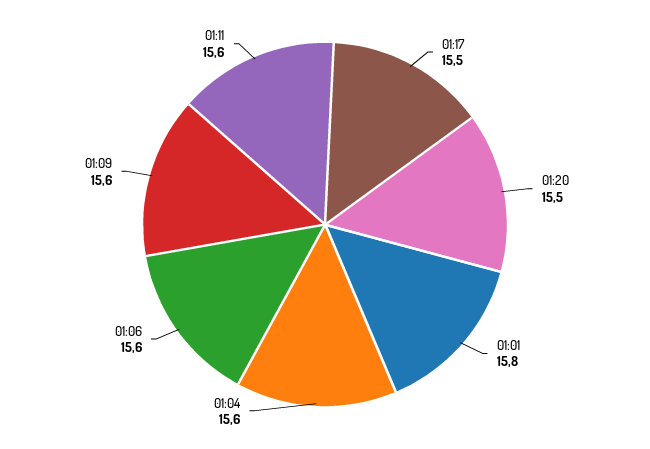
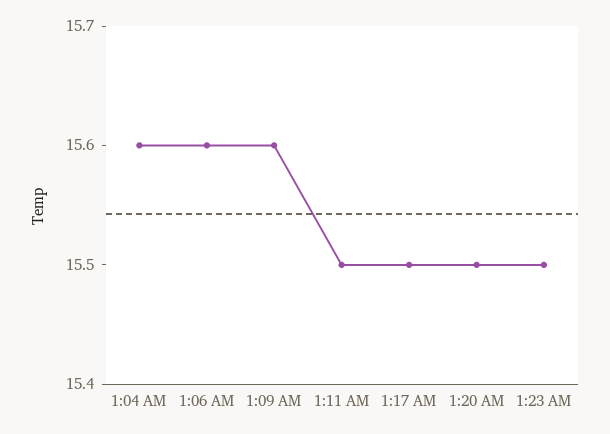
01:01: 15.8 -> none
01:11: 15.6 -> 15.5
1:23 AM: none -> 15.5

